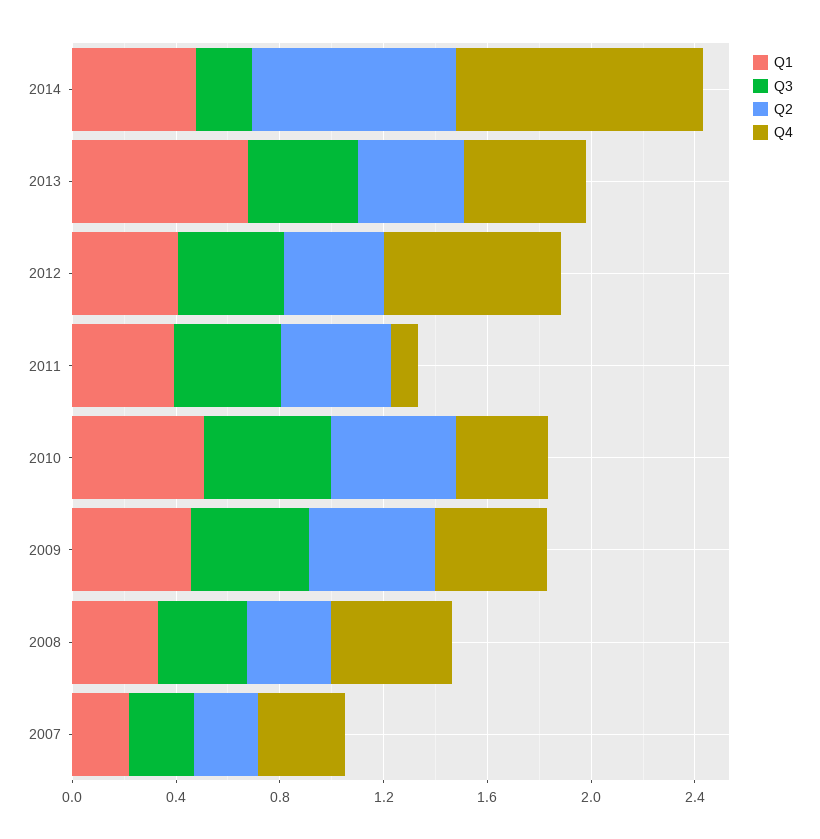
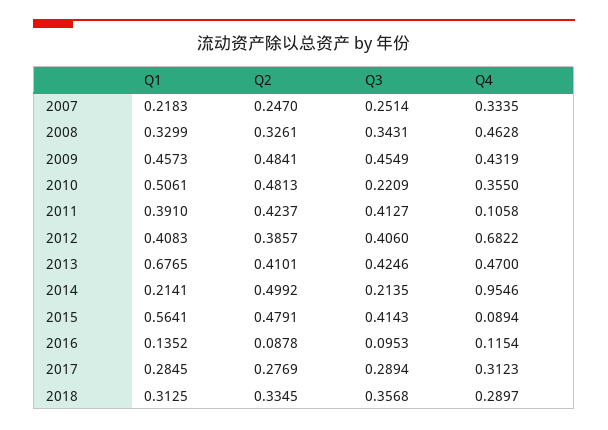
Q1, 2014: 0.5 -> 0.2141
Q2, 2014: 0.8 -> 0.4992
Q3, 2010: 0.5 -> 0.2209
Q1, 2015: none -> 0.5641
Q2, 2015: none -> 0.4791
Q3, 2015: none -> 0.4143
Q4, 2015: none -> 0.0894
Q1, 2016: none -> 0.1352
Q2, 2016: none -> 0.0878
Q3, 2016: none -> 0.0953
Q4, 2016: none -> 0.1154
Q1, 2017: none -> 0.2845
Q2, 2017: none -> 0.2769
Q3, 2017: none -> 0.2894
Q4, 2017: none -> 0.3123
Q1, 2018: none -> 0.3125
Q2, 2018: none -> 0.3345
Q3, 2018: none -> 0.3568
Q4, 2018: none -> 0.2897

